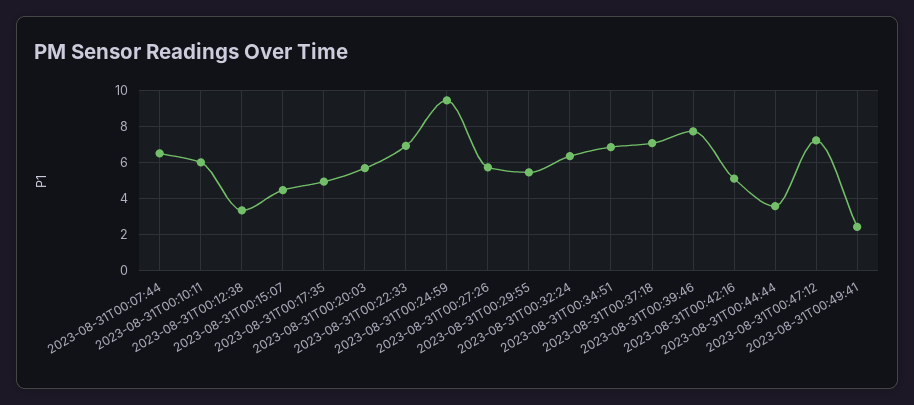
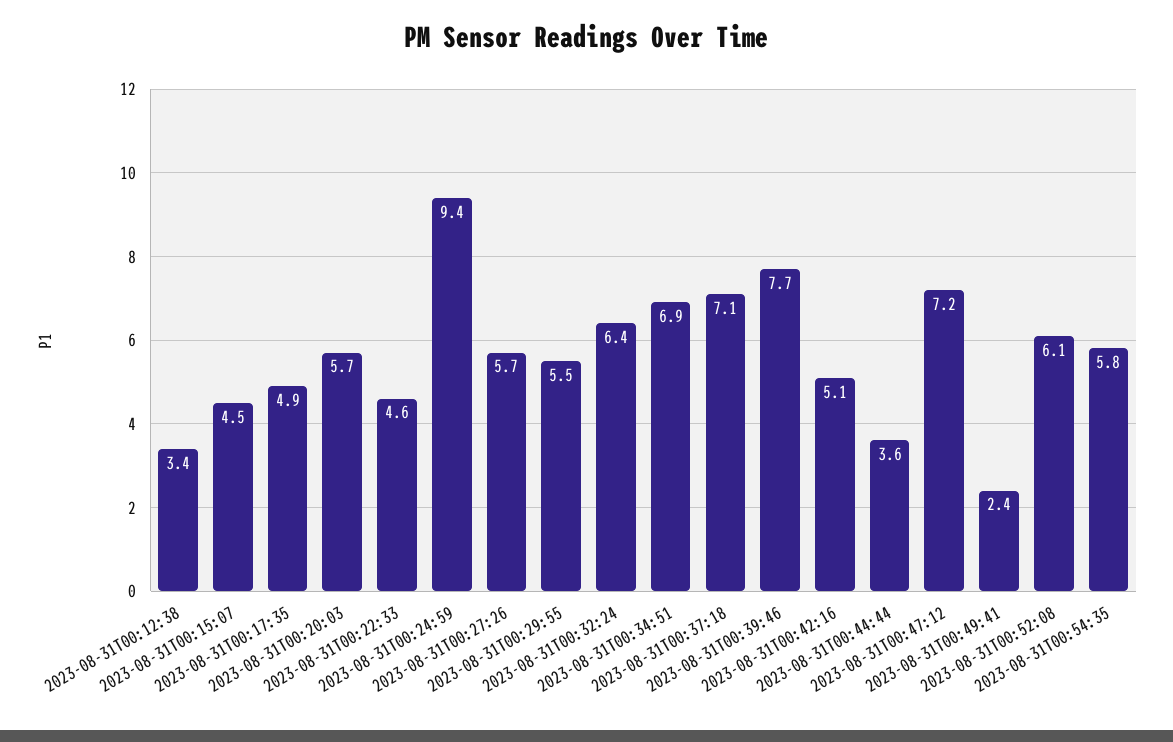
2023-08-31T00:07:44: 6.5 -> none
2023-08-31T00:10:11: 6 -> none
2023-08-31T00:22:33: 7 -> 4.6
2023-08-31T00:52:08: none -> 6.1
2023-08-31T00:54:35: none -> 5.8

